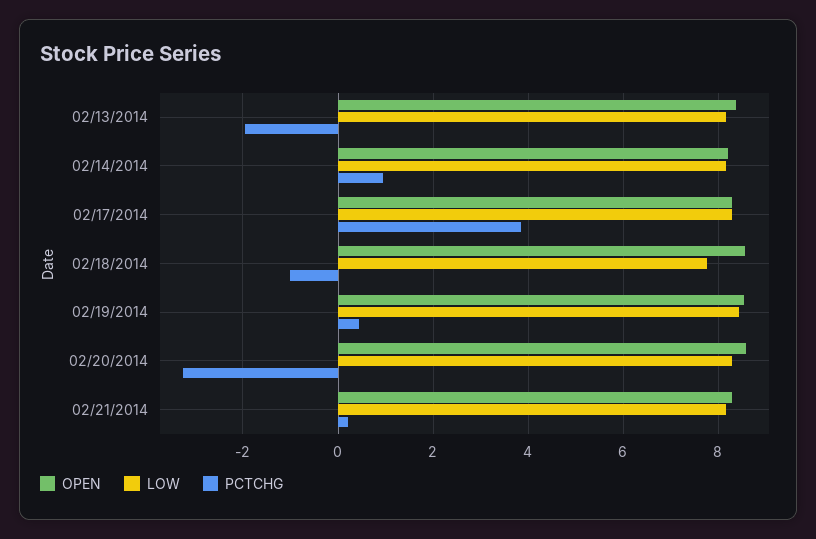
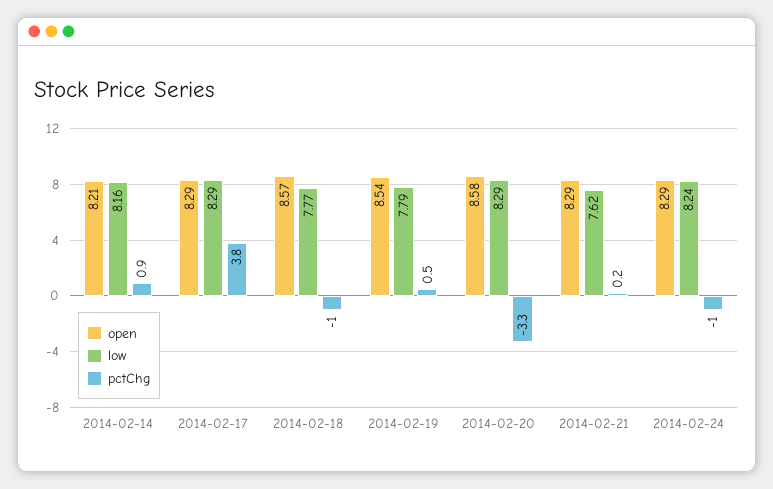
OPEN, 02/13/2014: 8.4 -> none
LOW, 02/13/2014: 8.2 -> none
PCTCHG, 02/13/2014: -2 -> none
LOW, 02/19/2014: 8.4 -> 7.79
LOW, 02/21/2014: 8.2 -> 7.62
OPEN, 2014-02-24: none -> 8.29
LOW, 2014-02-24: none -> 8.24
PCTCHG, 2014-02-24: none -> -1

